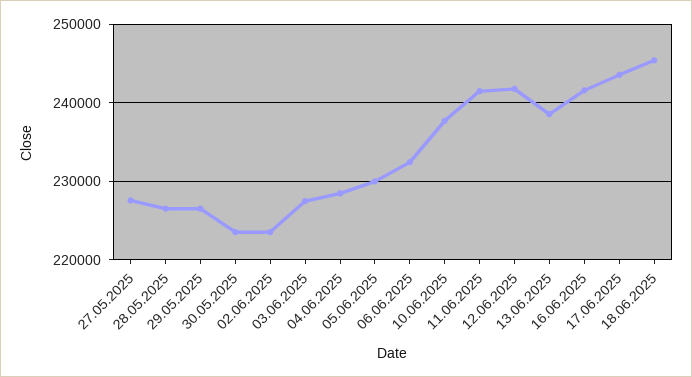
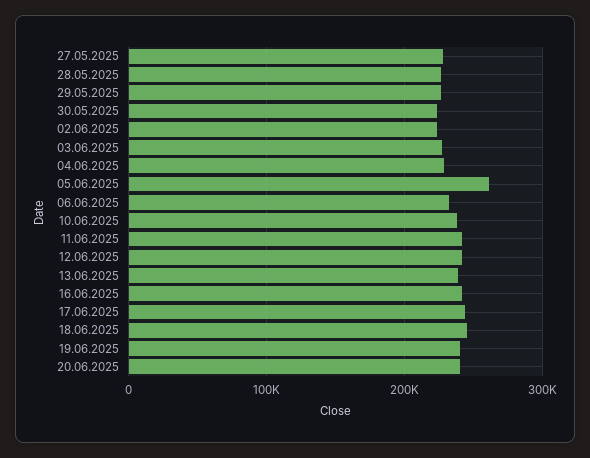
05.06.2025: 230000 -> 260000
19.06.2025: none -> 240000
20.06.2025: none -> 240000

